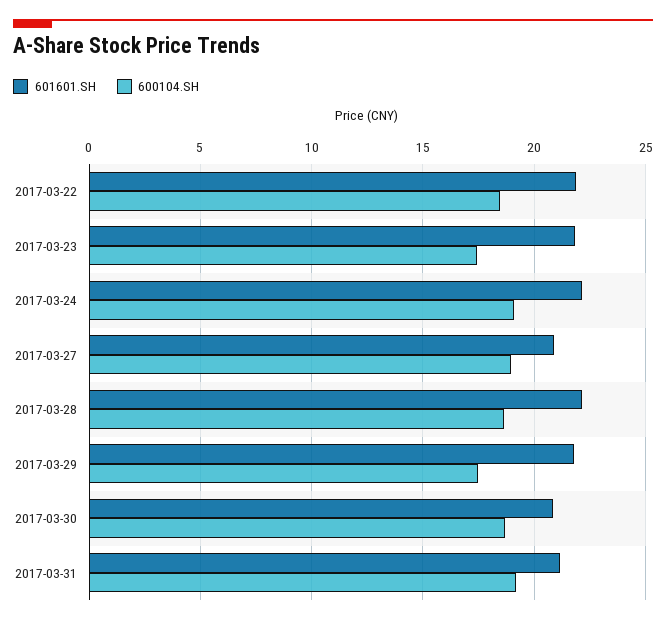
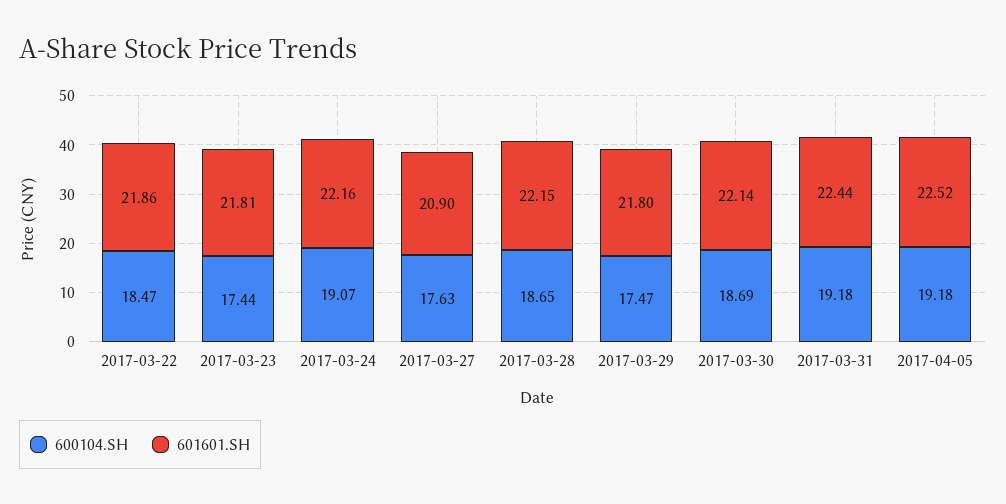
600104.SH, 2017-03-27: 19 -> 17.63
601601.SH, 2017-03-30: 21 -> 22.14
601601.SH, 2017-03-31: 21 -> 22.44
600104.SH, 2017-04-05: none -> 19.18
601601.SH, 2017-04-05: none -> 22.52

